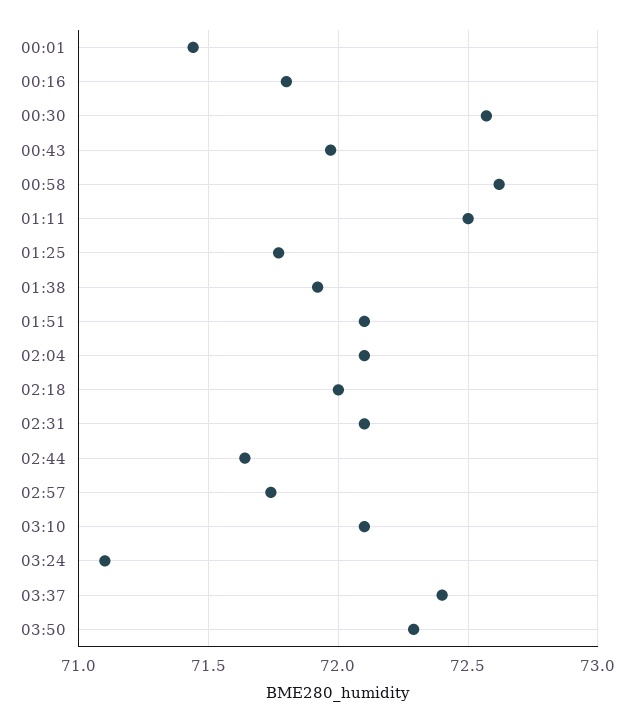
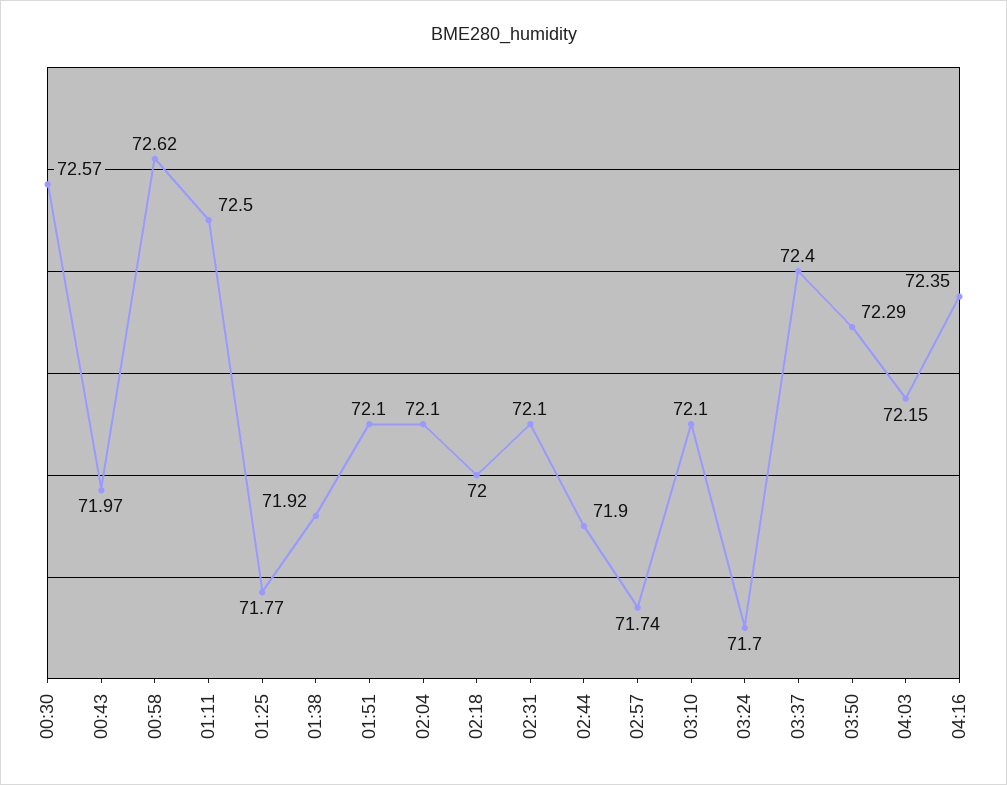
00:01: 71.45 -> none
00:16: 71.8 -> none
02:44: 71.65 -> 71.9
03:24: 71.1 -> 71.7
04:03: none -> 72.15
04:16: none -> 72.35

